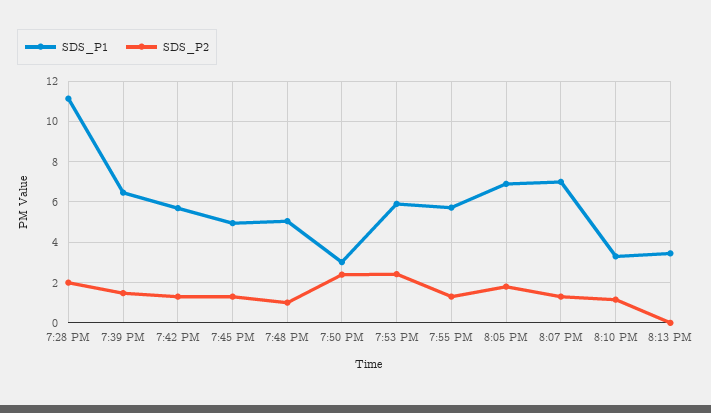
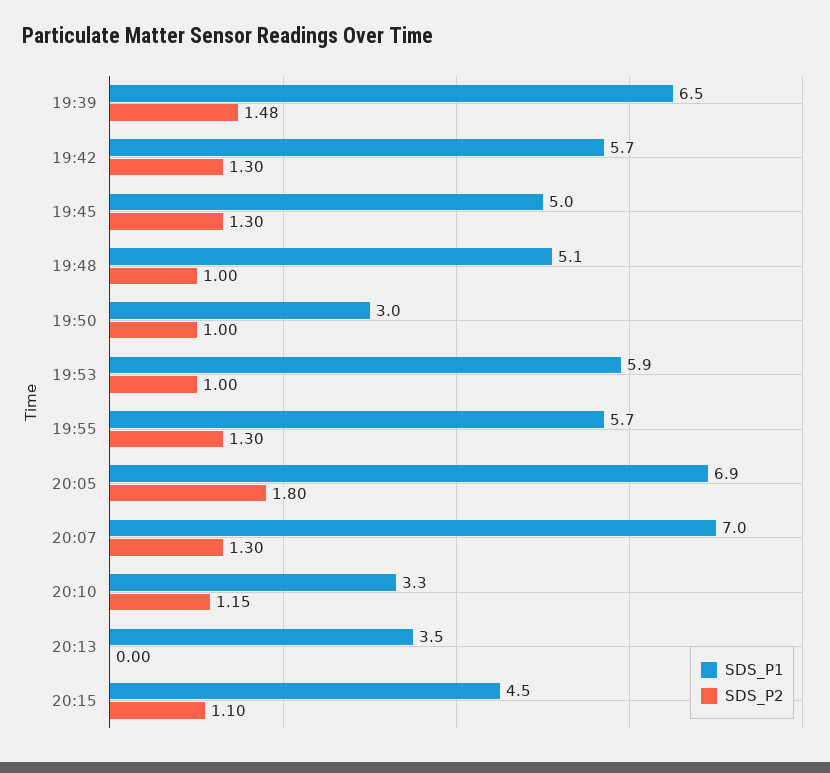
SDS_P1, 7:28 PM: 11 -> none
SDS_P2, 7:28 PM: 2 -> none
SDS_P2, 7:50 PM: 2.5 -> 1
SDS_P2, 7:53 PM: 2.5 -> 1
SDS_P1, 20:15: none -> 4.5
SDS_P2, 20:15: none -> 1.1

